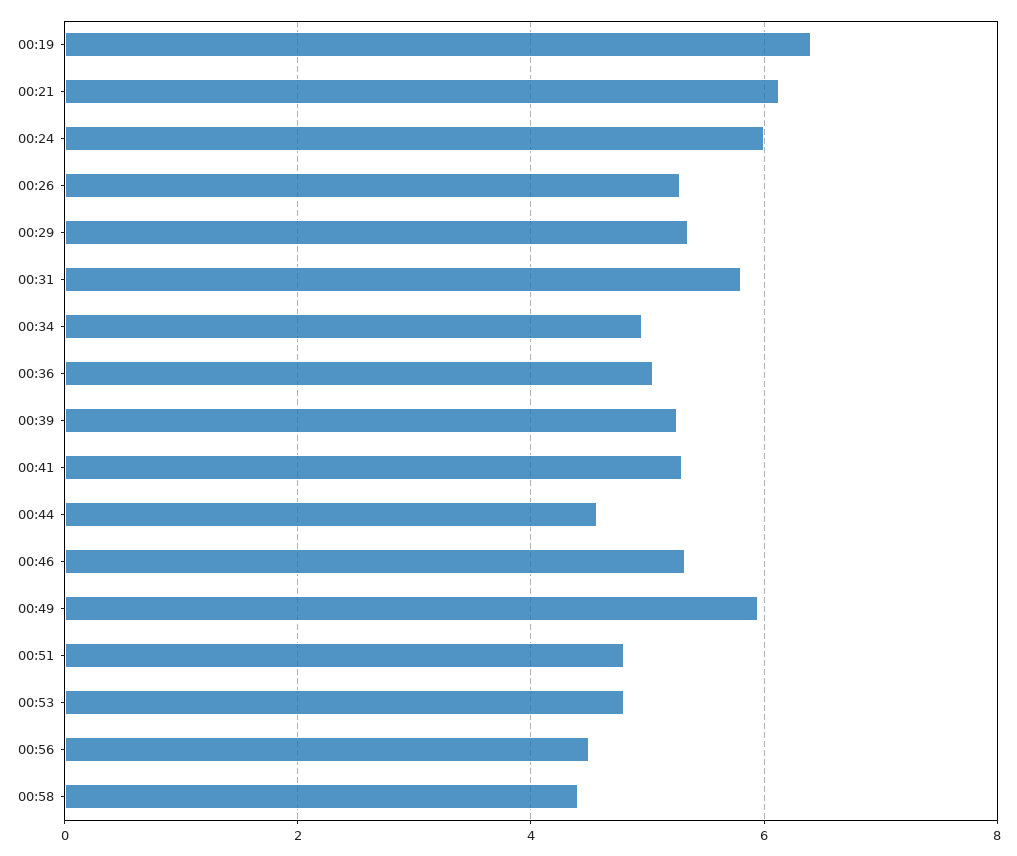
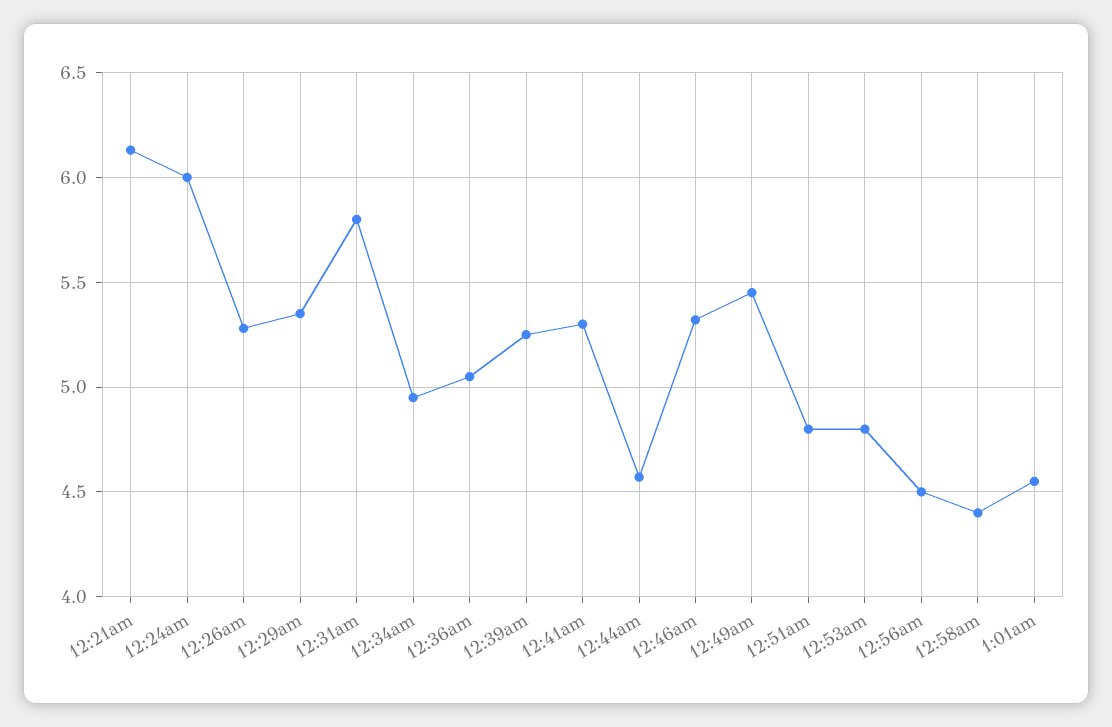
00:19: 6.4 -> none
00:49: 6 -> 5.45
1:01am: none -> 4.55

